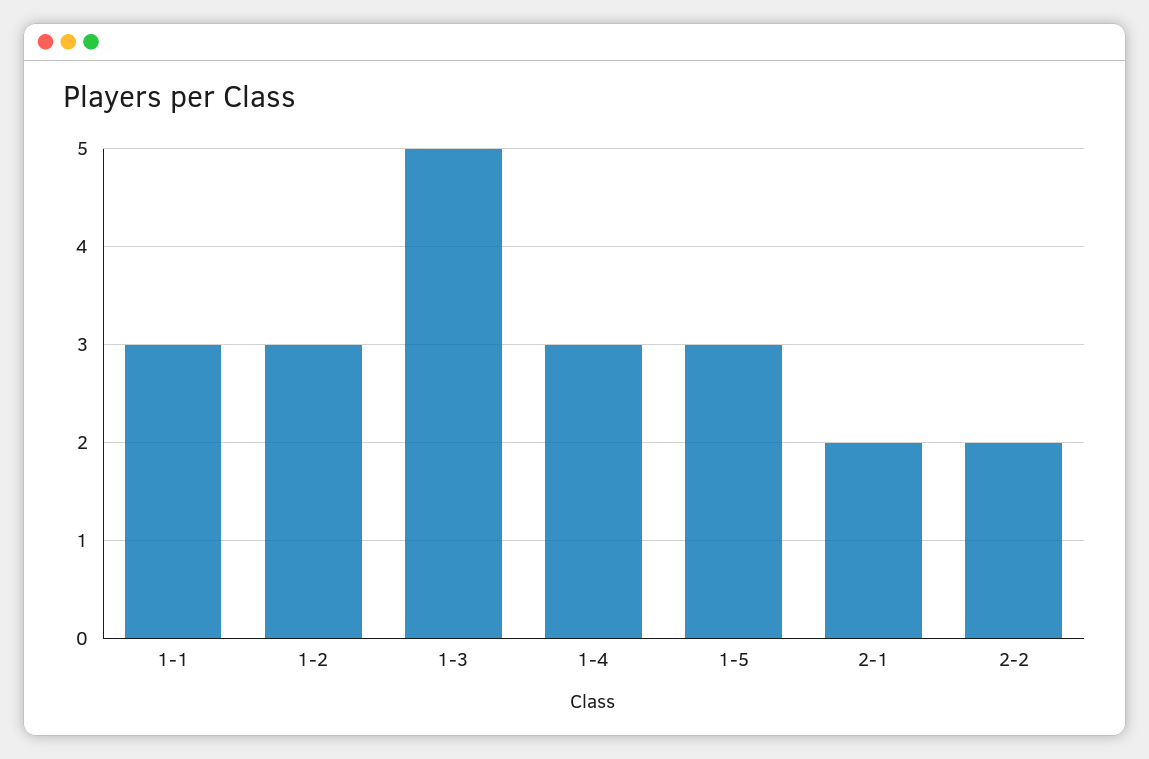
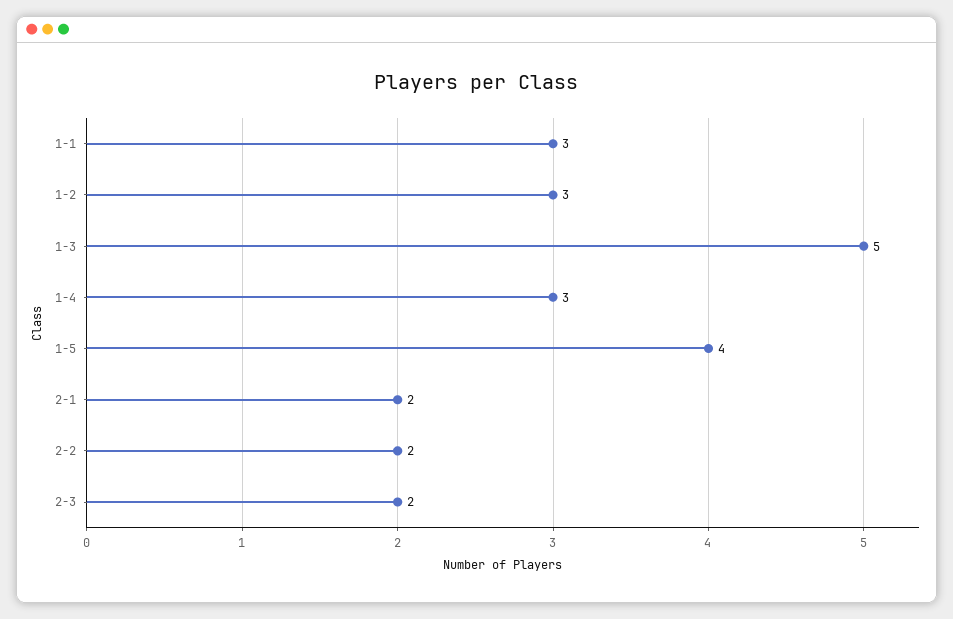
1-5: 3 -> 4
2-3: none -> 2

